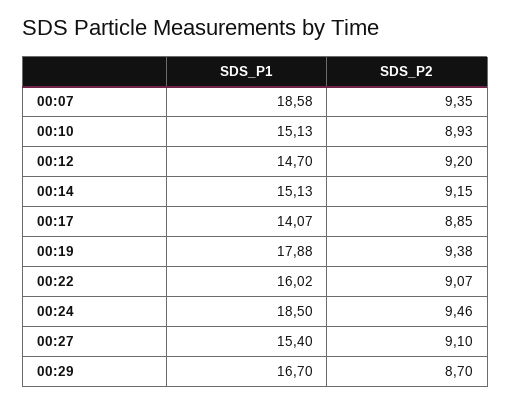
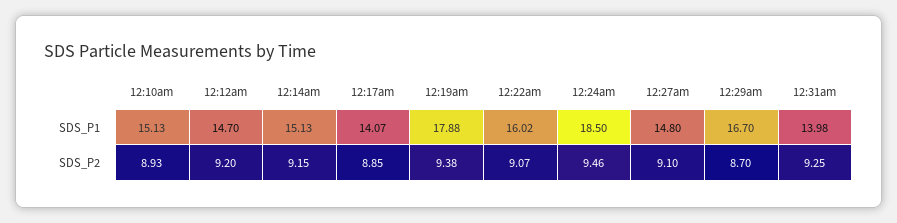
SDS_P1, 00:07: 18.58 -> none
SDS_P2, 00:07: 9.35 -> none
SDS_P1, 00:27: 15.4 -> 14.8
SDS_P1, 12:31am: none -> 13.98
SDS_P2, 12:31am: none -> 9.25

